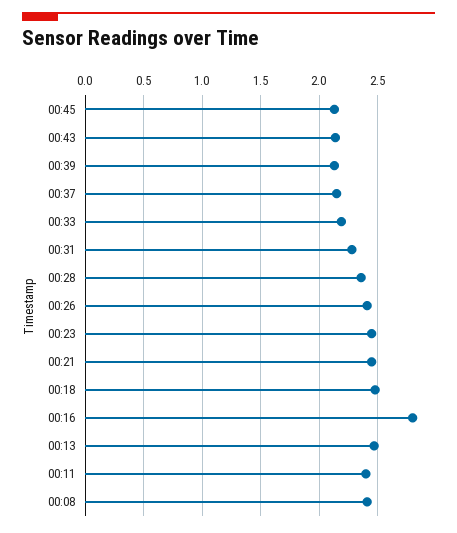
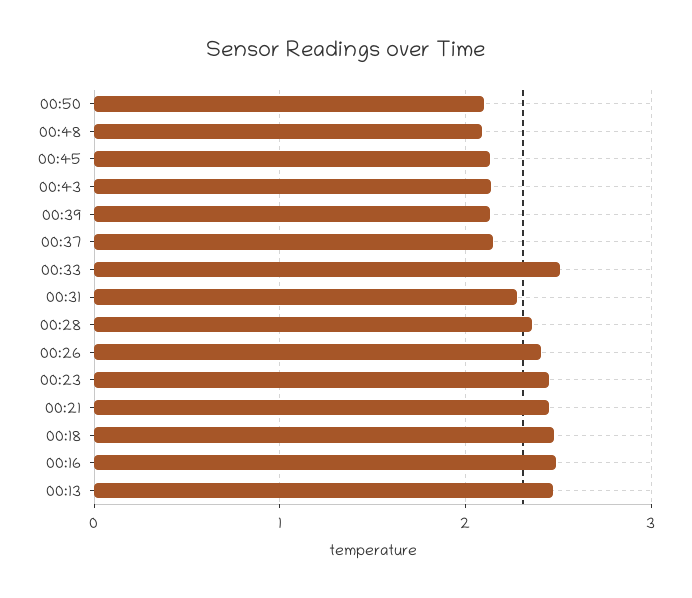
00:33: 2.2 -> 2.5
00:16: 2.8 -> 2.5
00:11: 2.4 -> none
00:08: 2.4 -> none
00:50: none -> 2.1
00:48: none -> 2.1

